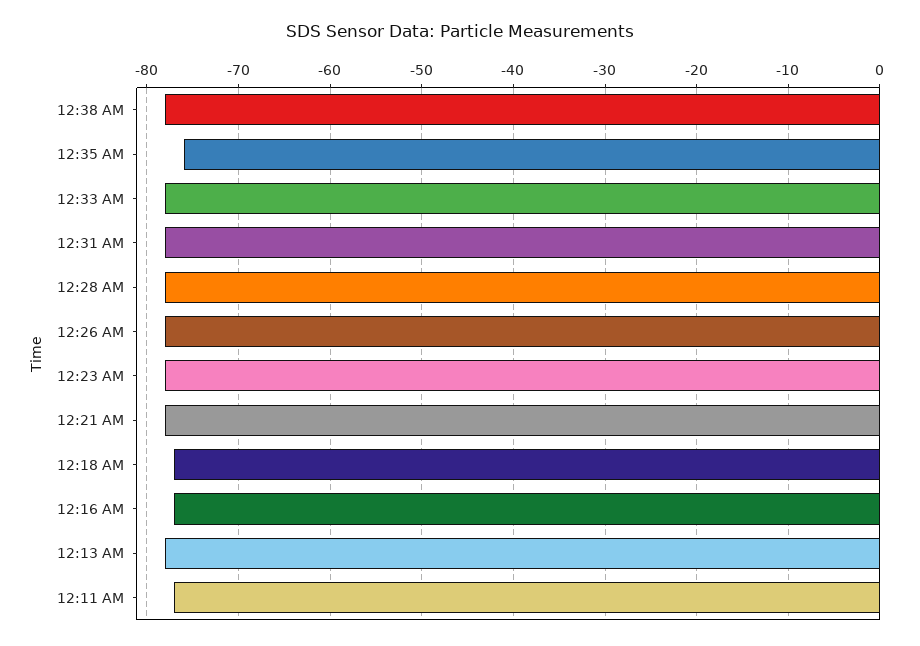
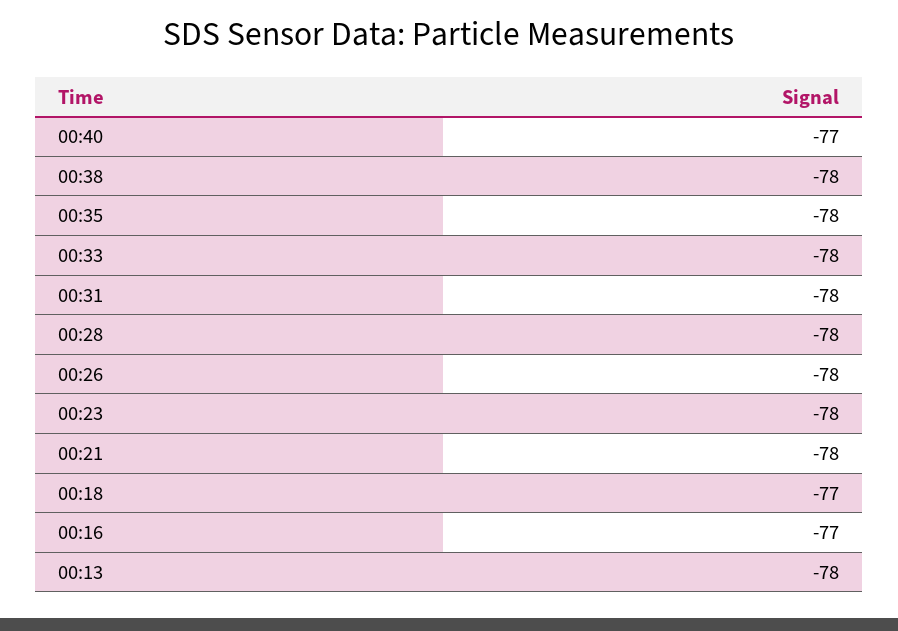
12:35 AM: -76 -> -78
12:11 AM: -77 -> none
00:40: none -> -77

